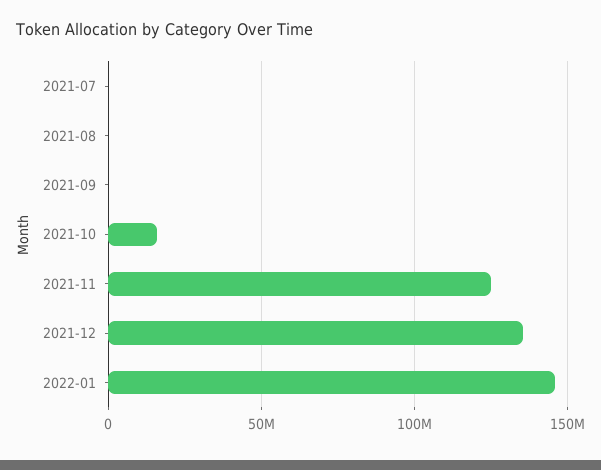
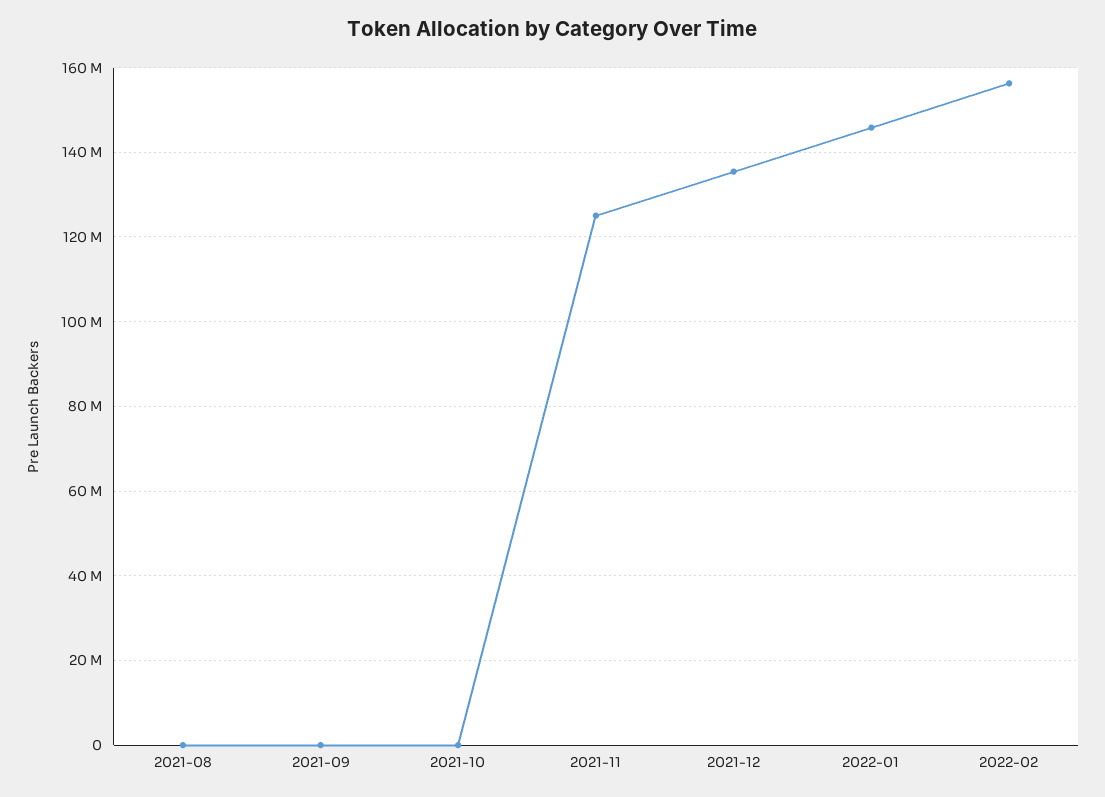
2021-07: 0 -> none
2021-10: 15000000 -> 0
2022-02: none -> 156000000

